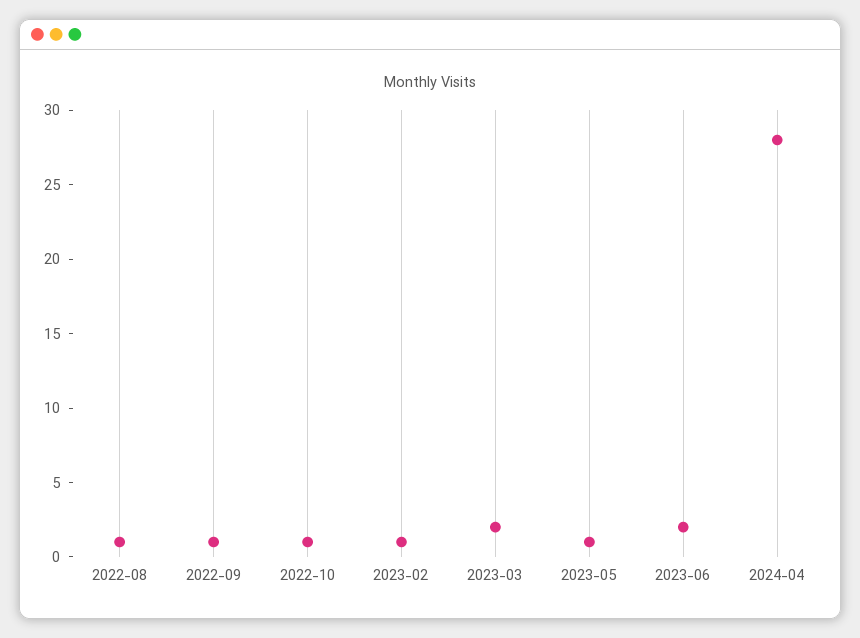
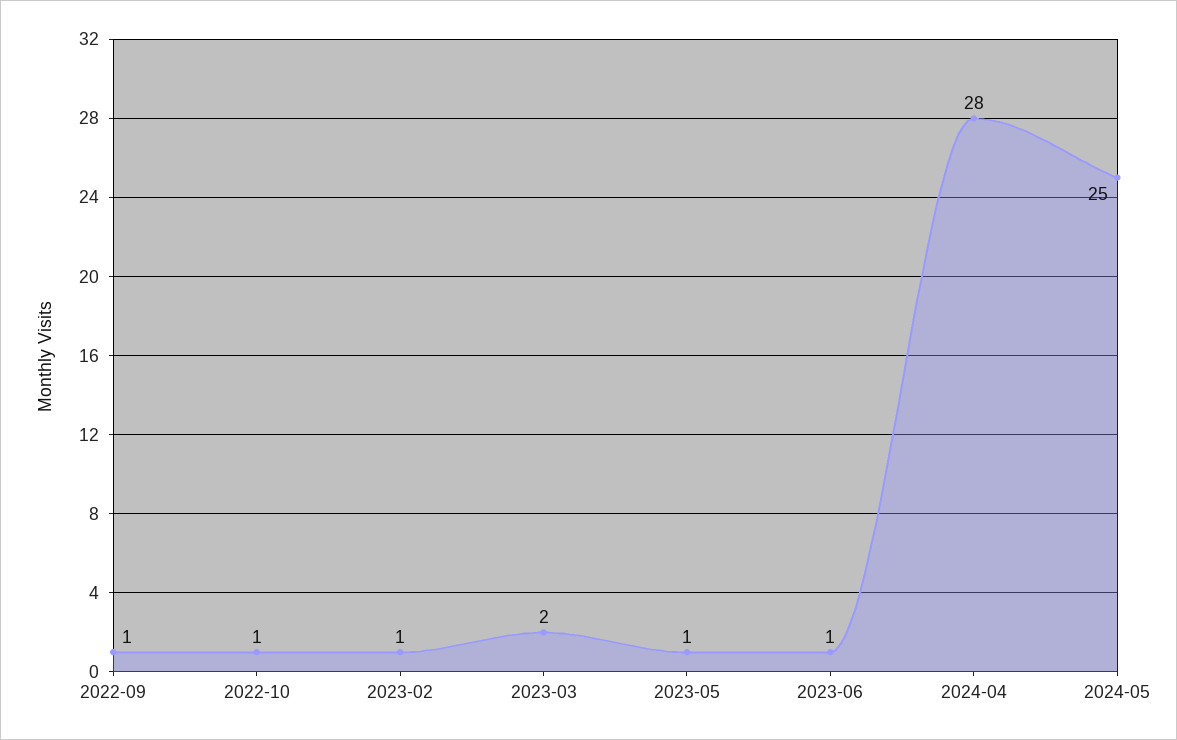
2022-08: 1 -> none
2023-06: 2 -> 1
2024-05: none -> 25

